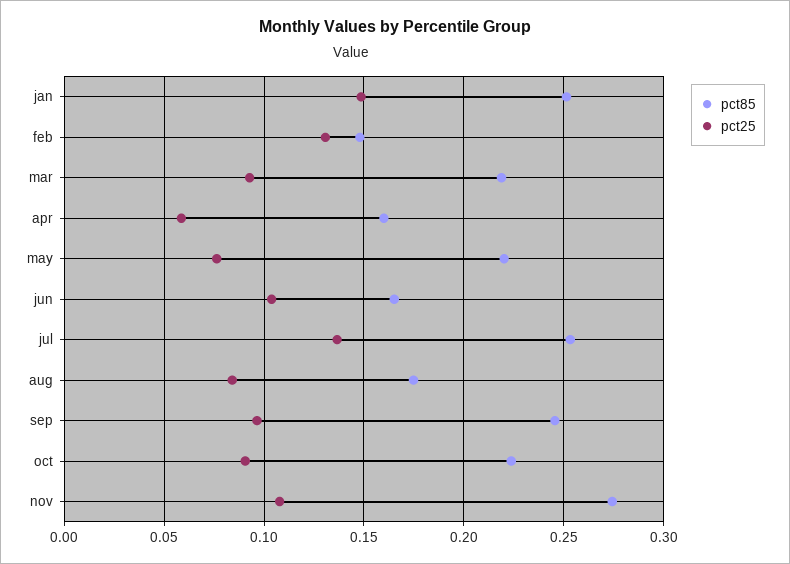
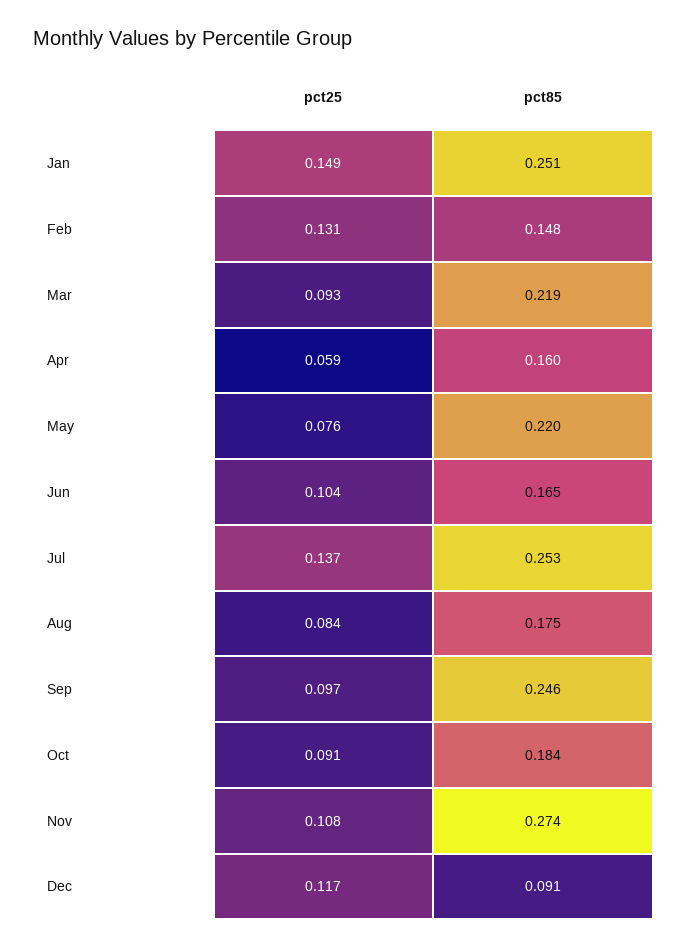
pct85, oct: 0.225 -> 0.184
pct25, Dec: none -> 0.117
pct85, Dec: none -> 0.091

